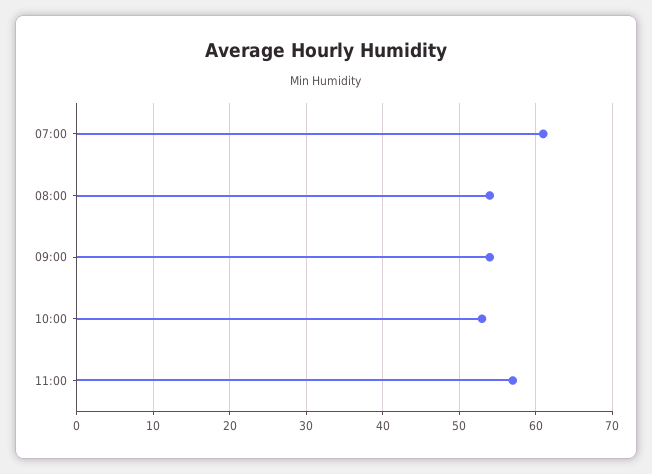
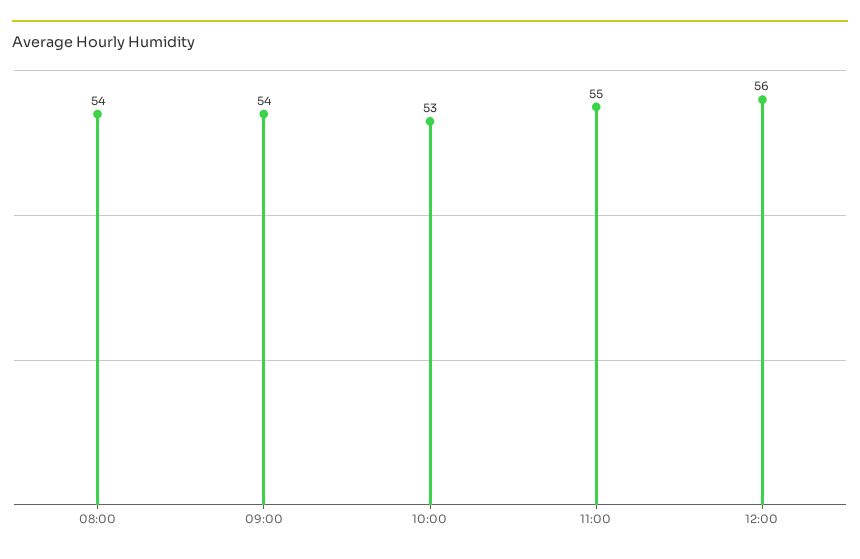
07:00: 61 -> none
11:00: 57 -> 55
12:00: none -> 56

